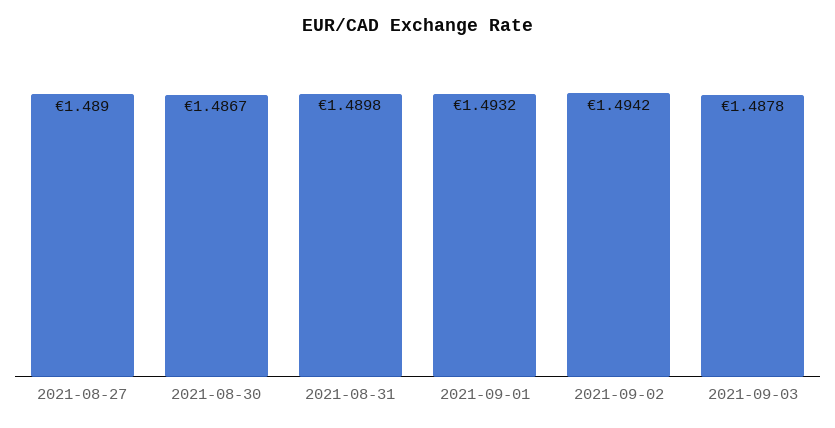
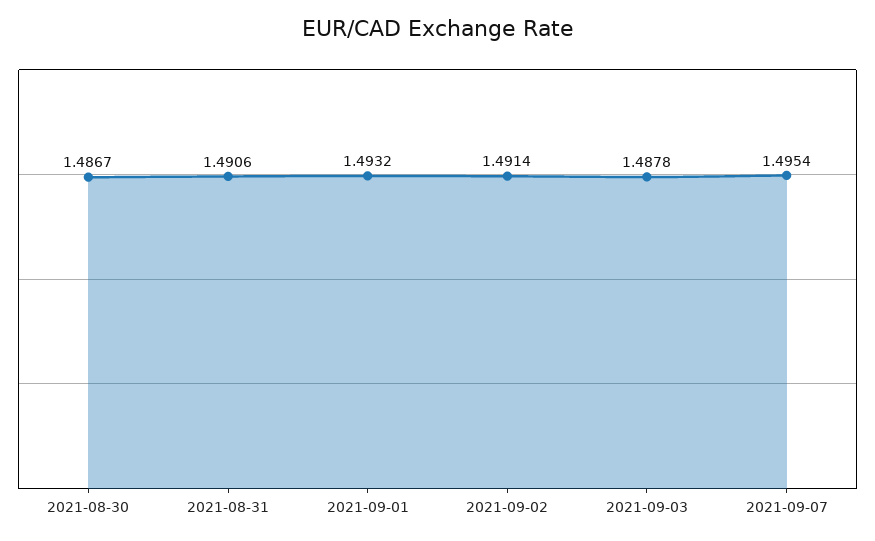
2021-08-27: 1.489 -> none
2021-08-31: 1.4898 -> 1.4906
2021-09-02: 1.4942 -> 1.4914
2021-09-07: none -> 1.4954

